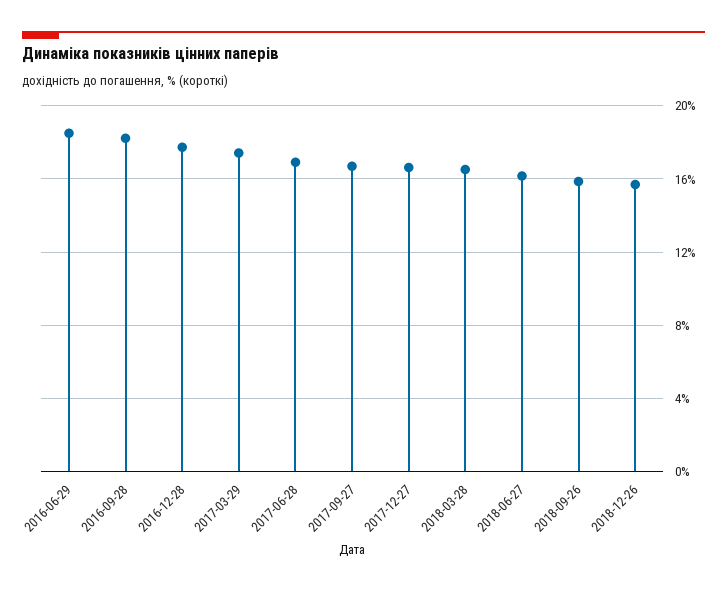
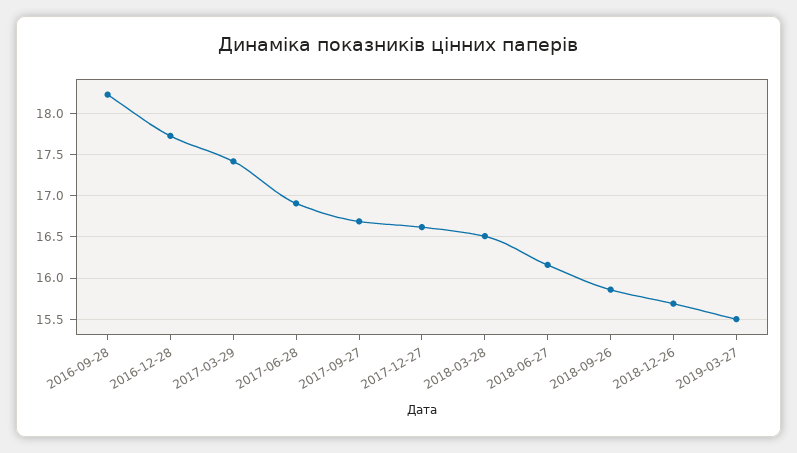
2016-06-29: 18.5 -> none
2019-03-27: none -> 15.5

